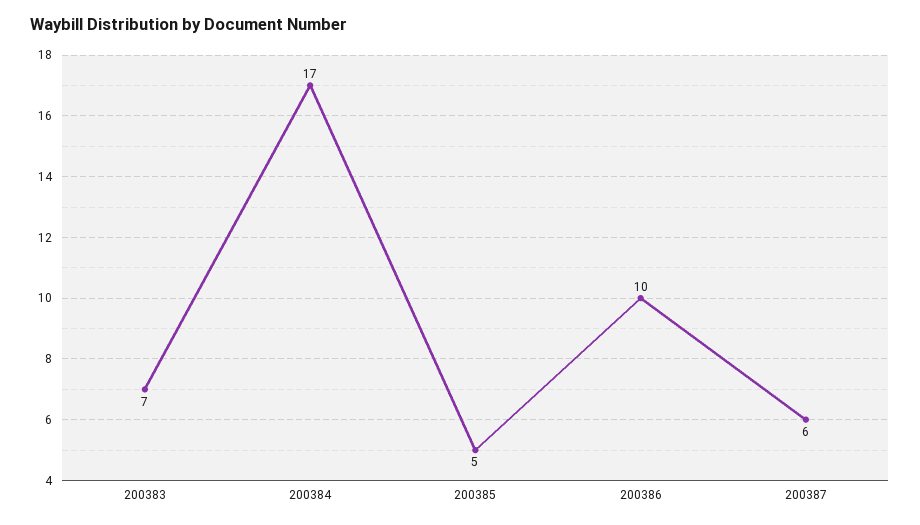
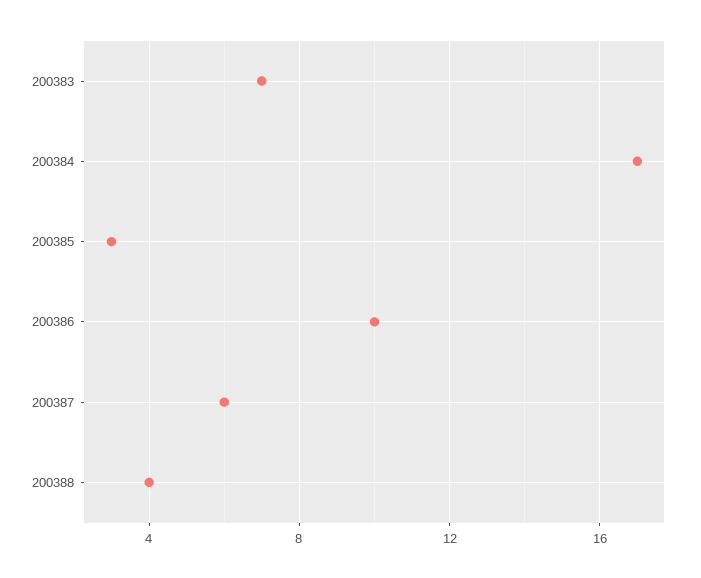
200385: 5 -> 3
200388: none -> 4

